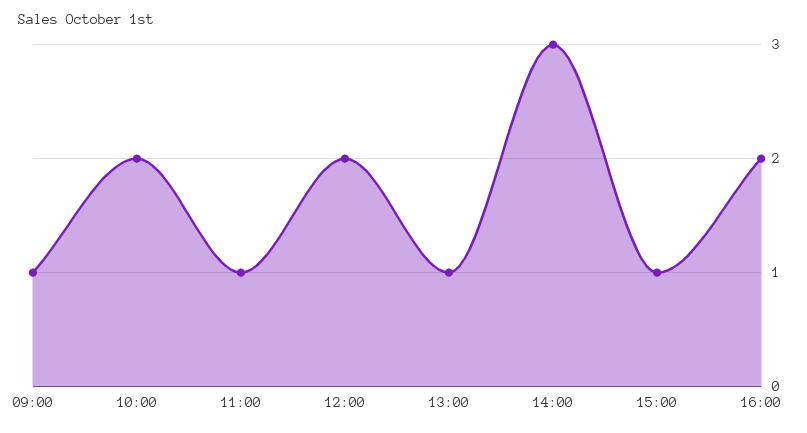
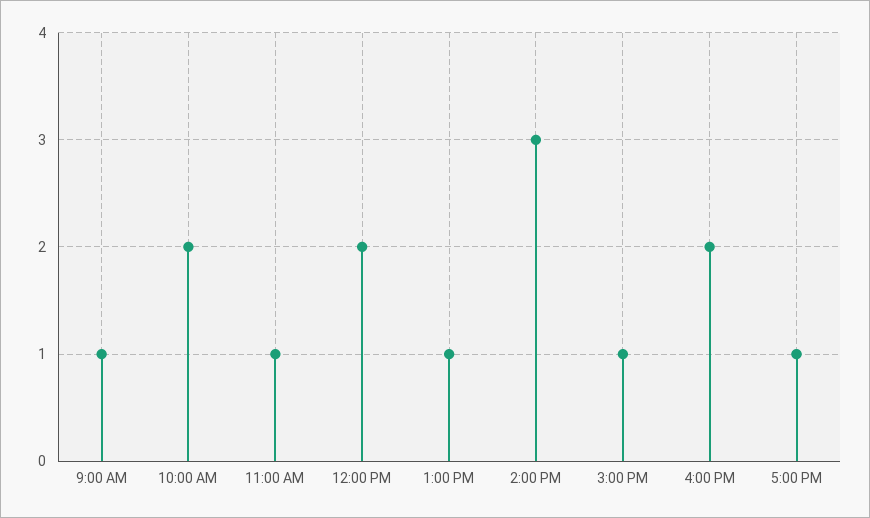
5:00 PM: none -> 1

